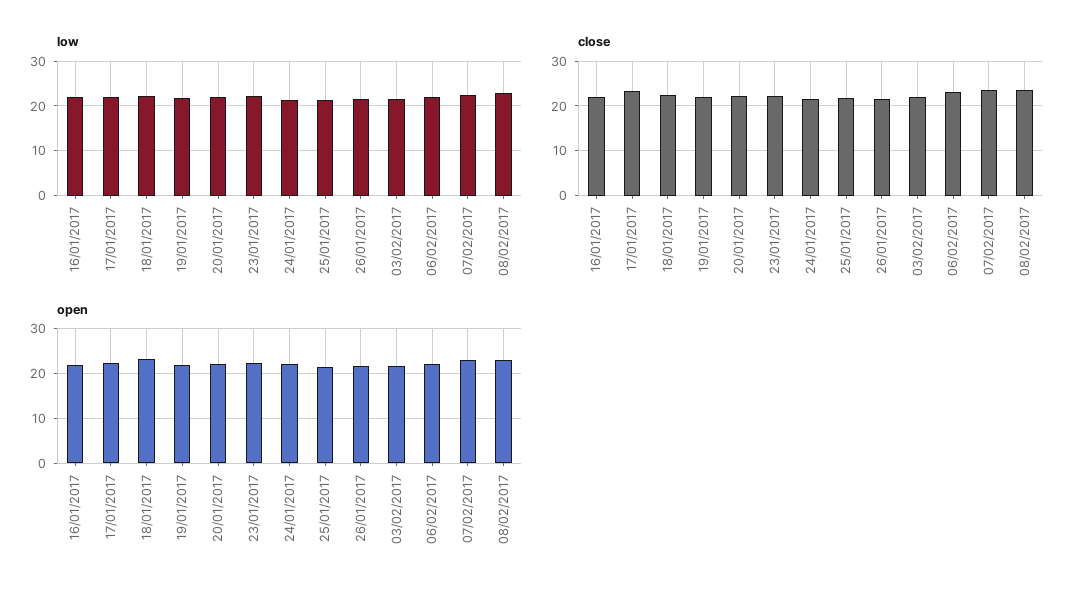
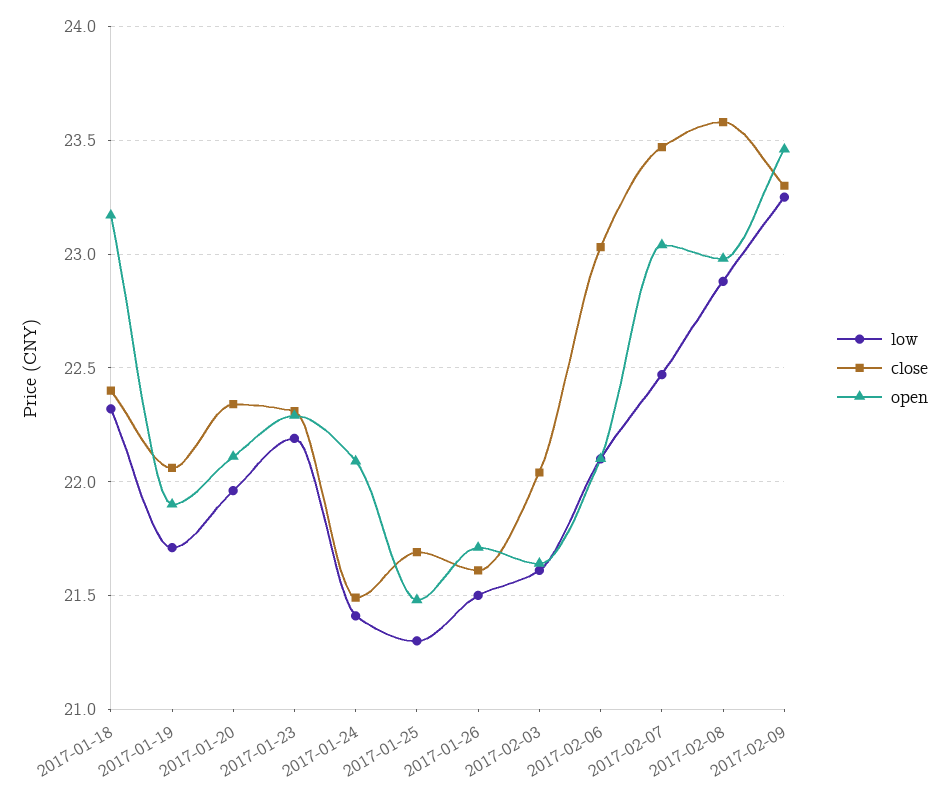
low, 16/01/2017: 22 -> none
low, 17/01/2017: 22 -> none
close, 16/01/2017: 22 -> none
close, 17/01/2017: 24 -> none
open, 16/01/2017: 22 -> none
open, 17/01/2017: 22 -> none
low, 2017-02-09: none -> 23.25
close, 2017-02-09: none -> 23.3
open, 2017-02-09: none -> 23.45

